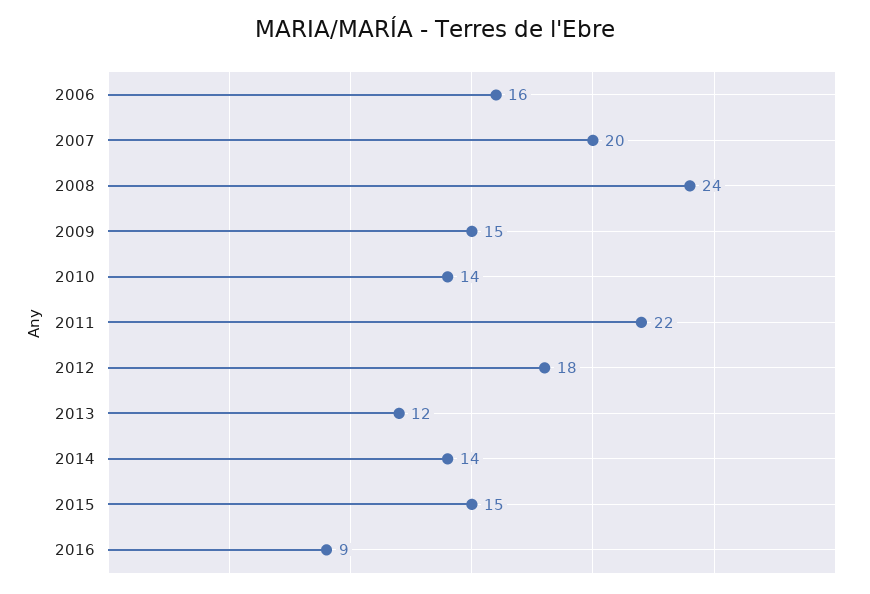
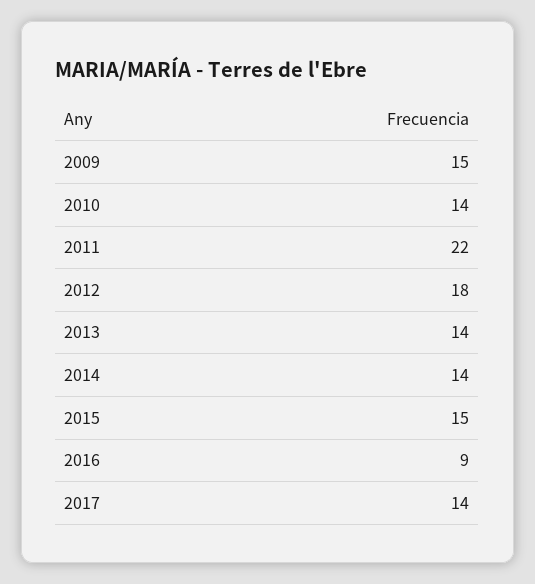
2006: 16 -> none
2007: 20 -> none
2008: 24 -> none
2013: 12 -> 14
2017: none -> 14

